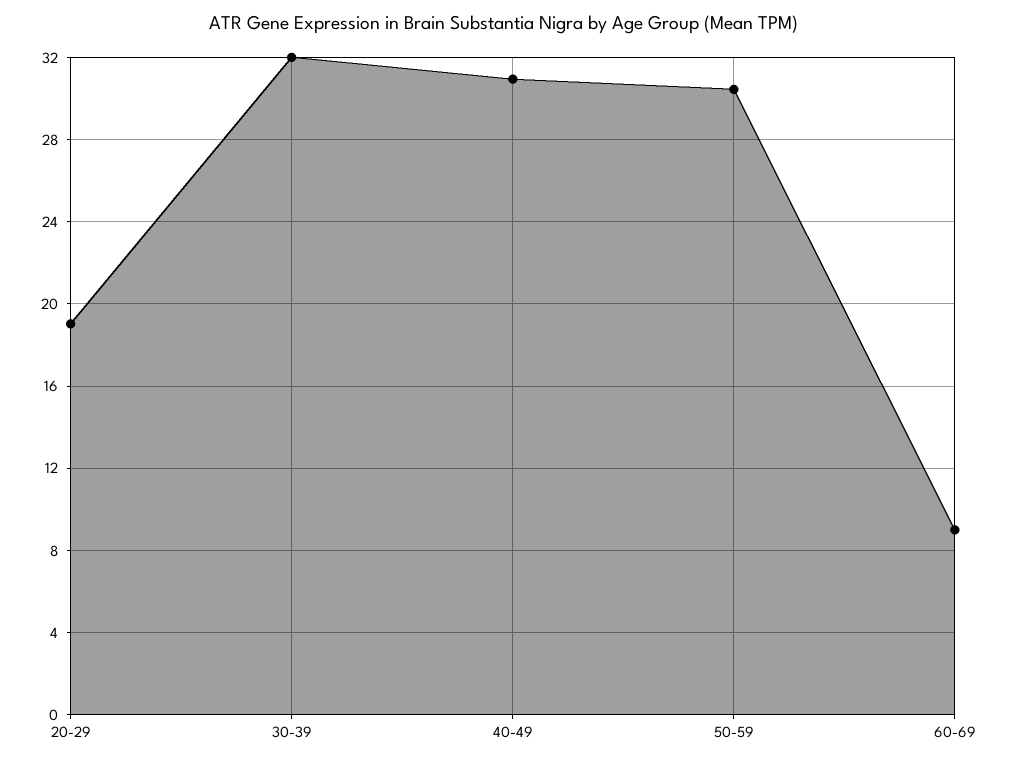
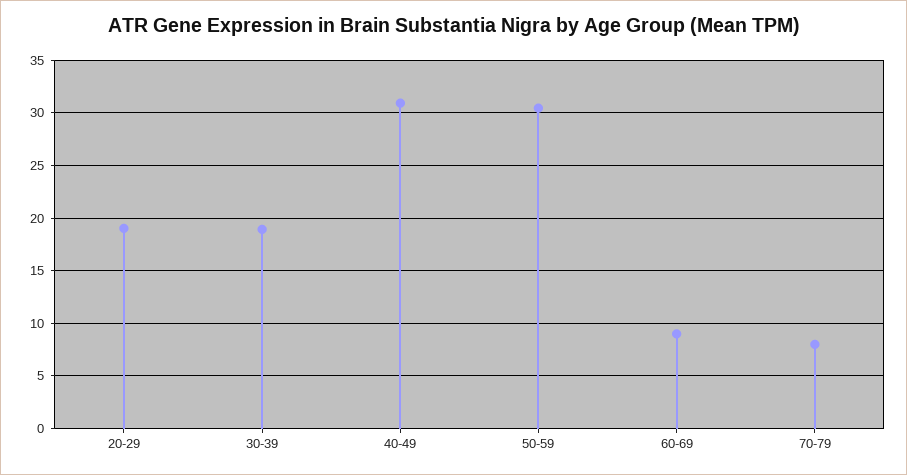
30-39: 32 -> 19
70-79: none -> 8

